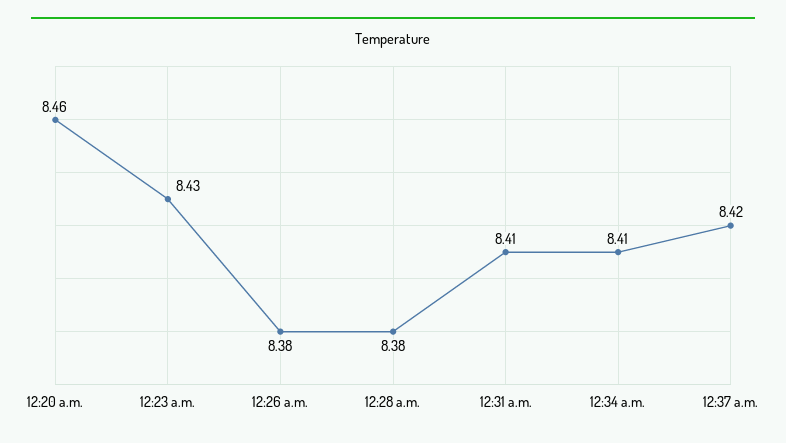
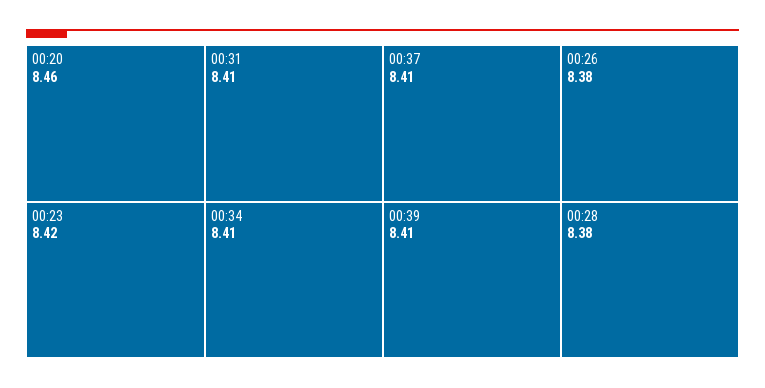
12:23 a.m.: 8.43 -> 8.42
12:37 a.m.: 8.42 -> 8.41
00:39: none -> 8.41

